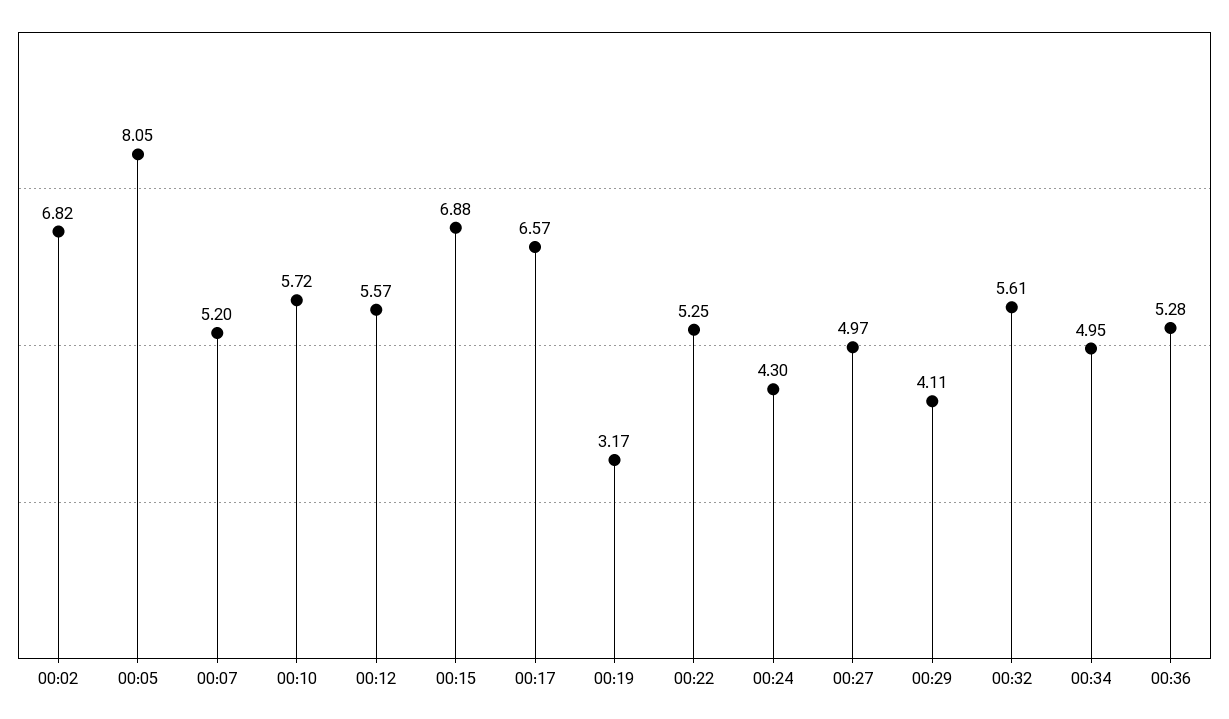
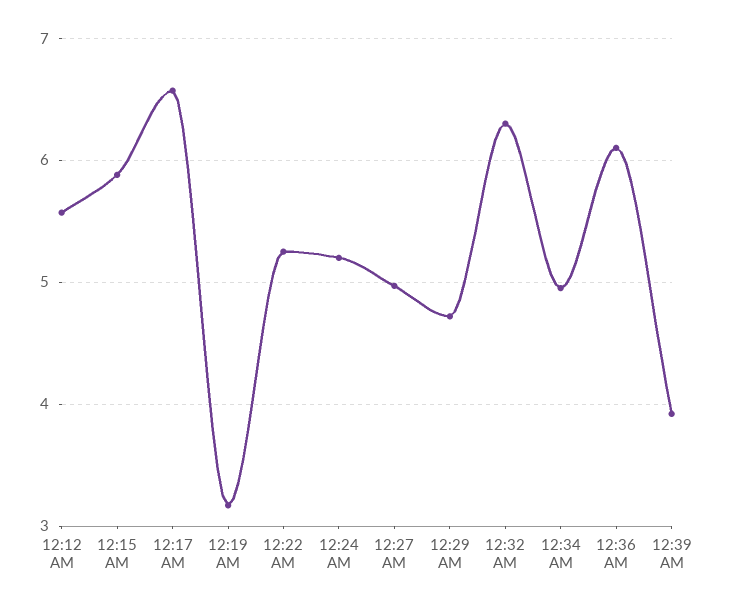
00:02: 6.82 -> none
00:05: 8.05 -> none
00:07: 5.2 -> none
00:10: 5.72 -> none
00:15: 6.88 -> 5.9
00:24: 4.3 -> 5.2
00:29: 4.11 -> 4.7
00:32: 5.61 -> 6.3
00:36: 5.28 -> 6.1
12:39 AM: none -> 3.9

